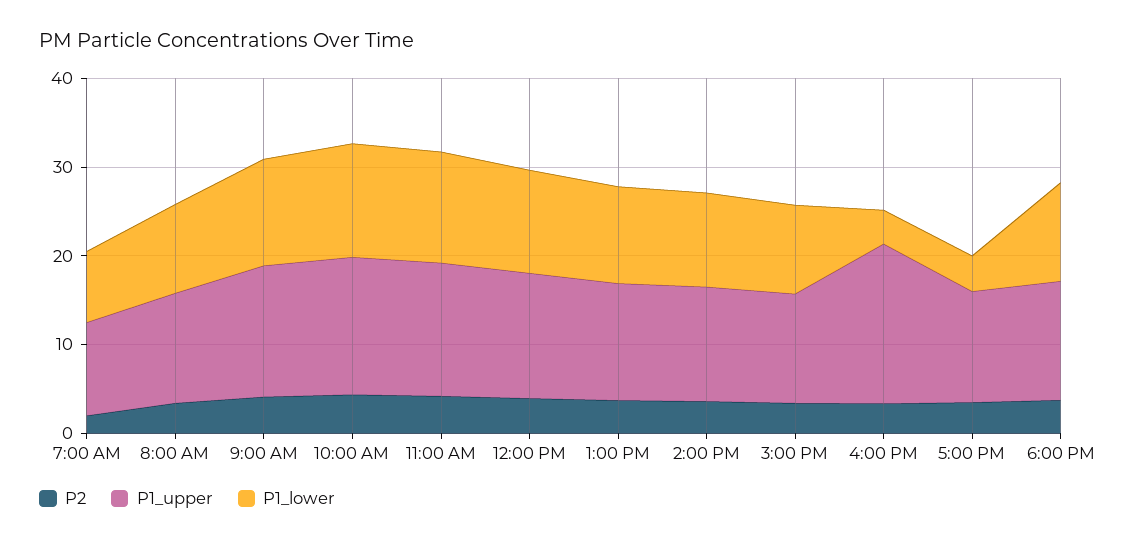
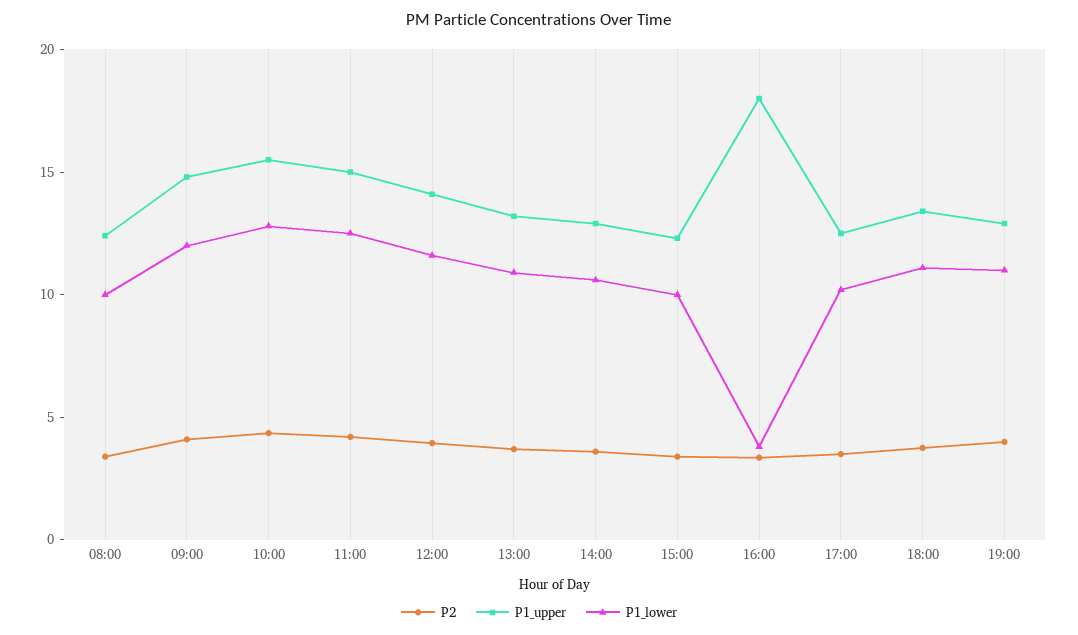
P2, 7:00 AM: 2 -> none
P1_upper, 7:00 AM: 10 -> none
P1_lower, 7:00 AM: 8 -> none
P1_lower, 5:00 PM: 4 -> 10
P2, 19:00: none -> 4
P1_upper, 19:00: none -> 13
P1_lower, 19:00: none -> 11

